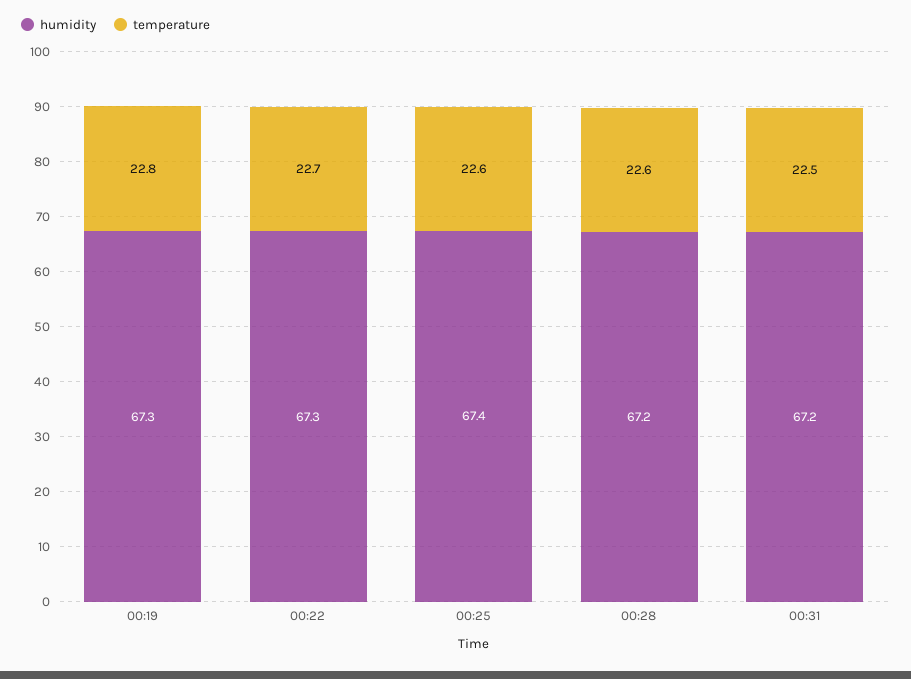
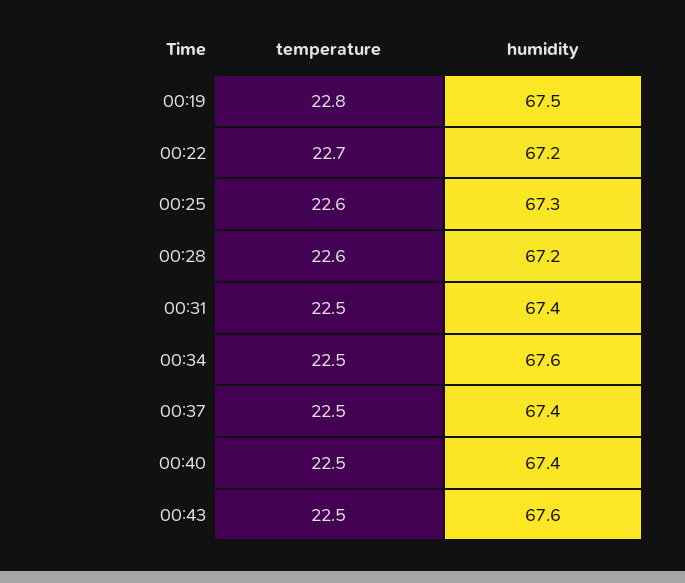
humidity, 00:19: 67.3 -> 67.5
humidity, 00:22: 67.3 -> 67.2
humidity, 00:25: 67.4 -> 67.3
humidity, 00:31: 67.2 -> 67.4
temperature, 00:34: none -> 22.5
humidity, 00:34: none -> 67.6
temperature, 00:37: none -> 22.5
humidity, 00:37: none -> 67.4
temperature, 00:40: none -> 22.5
humidity, 00:40: none -> 67.4
temperature, 00:43: none -> 22.5
humidity, 00:43: none -> 67.6

